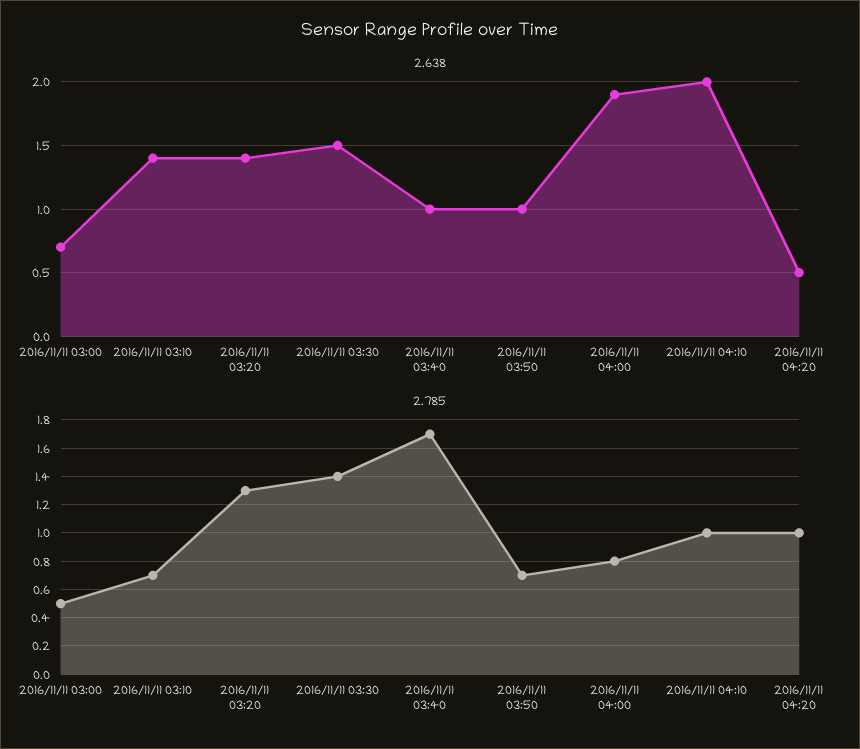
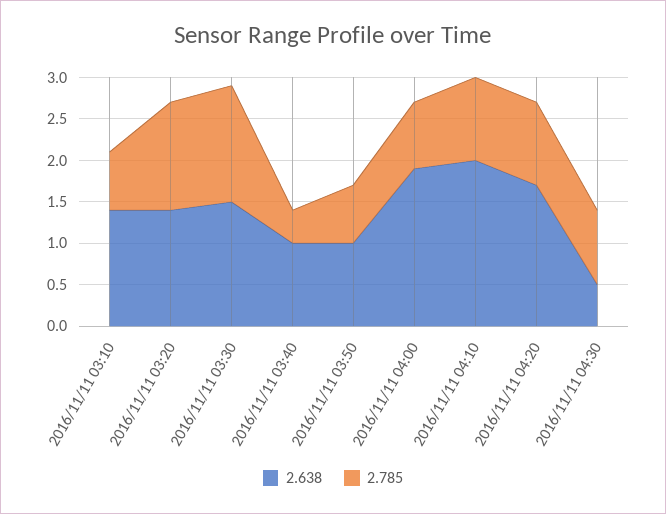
2.638, 2016/11/11 03:00: 0.7 -> none
2.638, 2016/11/11 04:20: 0.5 -> 1.7
2.785, 2016/11/11 03:00: 0.5 -> none
2.785, 2016/11/11 03:40: 1.7 -> 0.4
2.638, 2016/11/11 04:30: none -> 0.5
2.785, 2016/11/11 04:30: none -> 0.9

